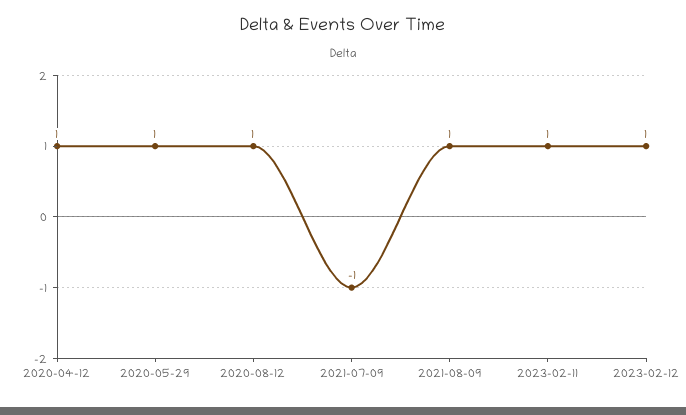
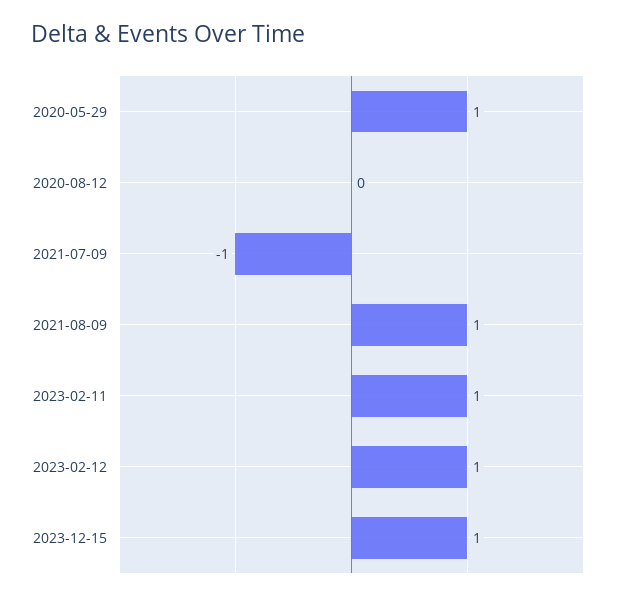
2020-04-12: 1 -> none
2020-08-12: 1 -> 0
2023-12-15: none -> 1

